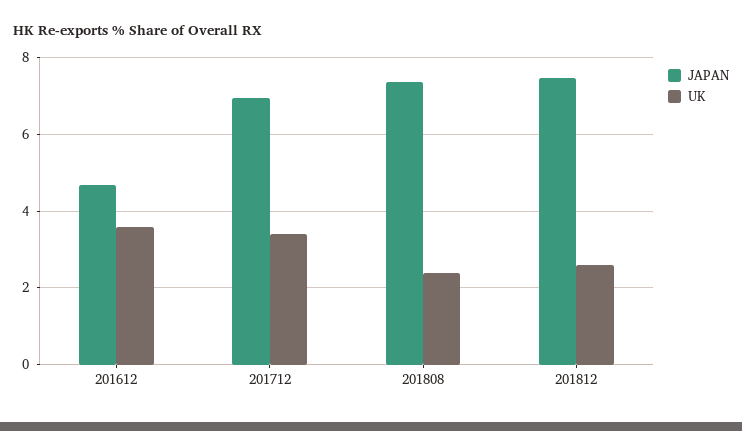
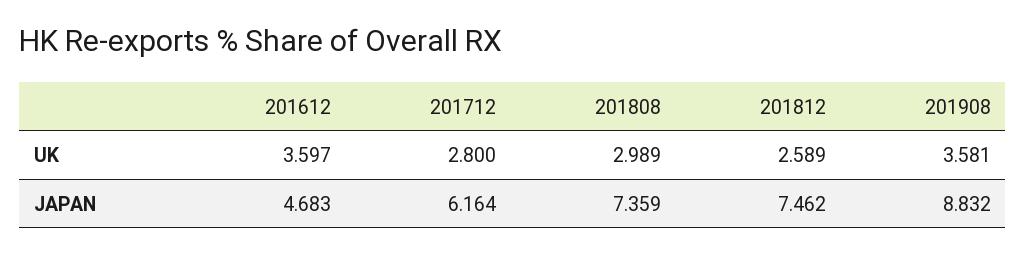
JAPAN, 201712: 7 -> 6.164
UK, 201712: 3.4 -> 2.8
UK, 201808: 2.4 -> 2.989
UK, 201908: none -> 3.581
JAPAN, 201908: none -> 8.832

